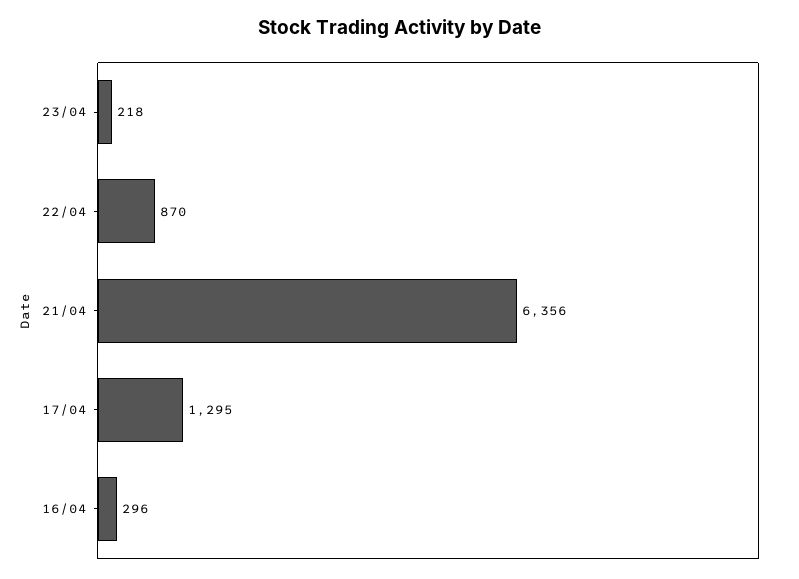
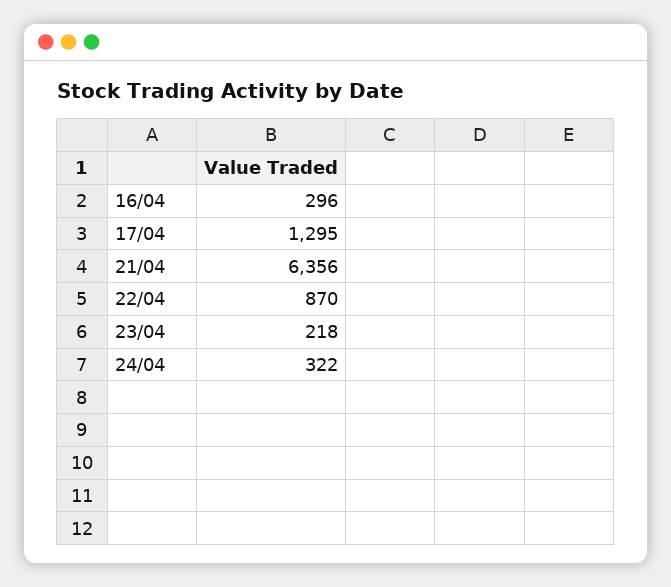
24/04: none -> 322

